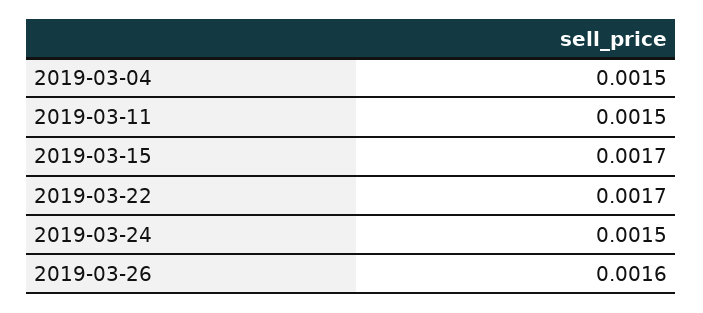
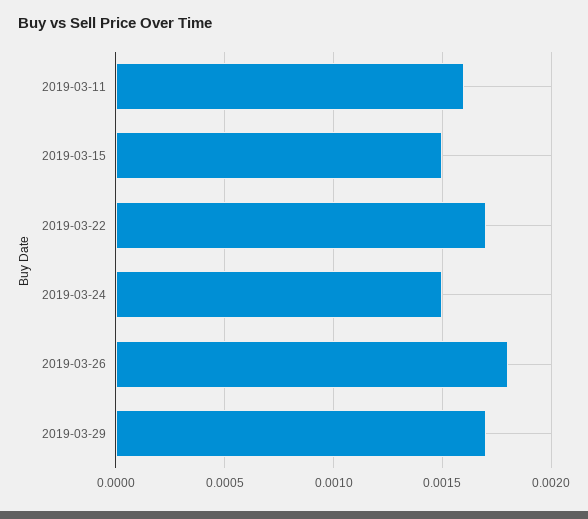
2019-03-04: 0.0015 -> none
2019-03-11: 0.0015 -> 0.0016
2019-03-15: 0.0017 -> 0.0015
2019-03-26: 0.0016 -> 0.0018
2019-03-29: none -> 0.0017

